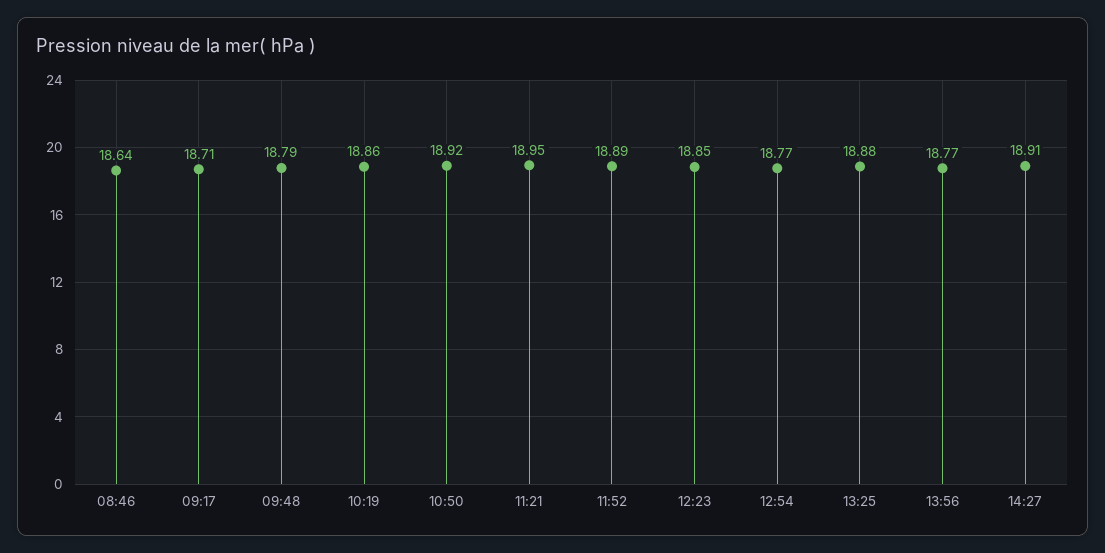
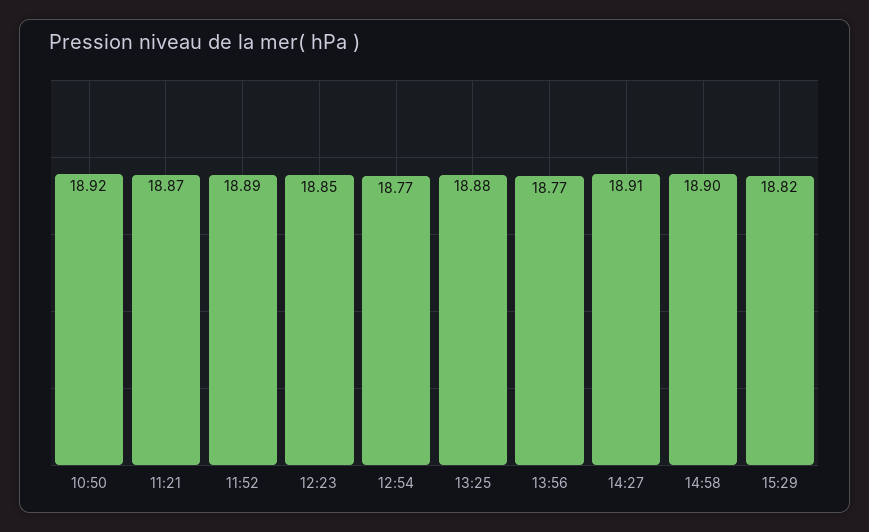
08:46: 18.64 -> none
09:17: 18.71 -> none
09:48: 18.79 -> none
10:19: 18.86 -> none
11:21: 18.95 -> 18.87
14:58: none -> 18.9
15:29: none -> 18.82

